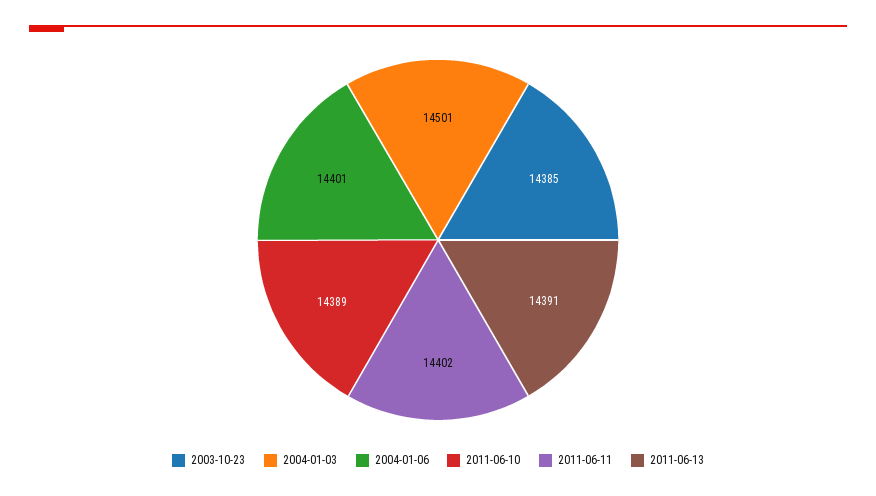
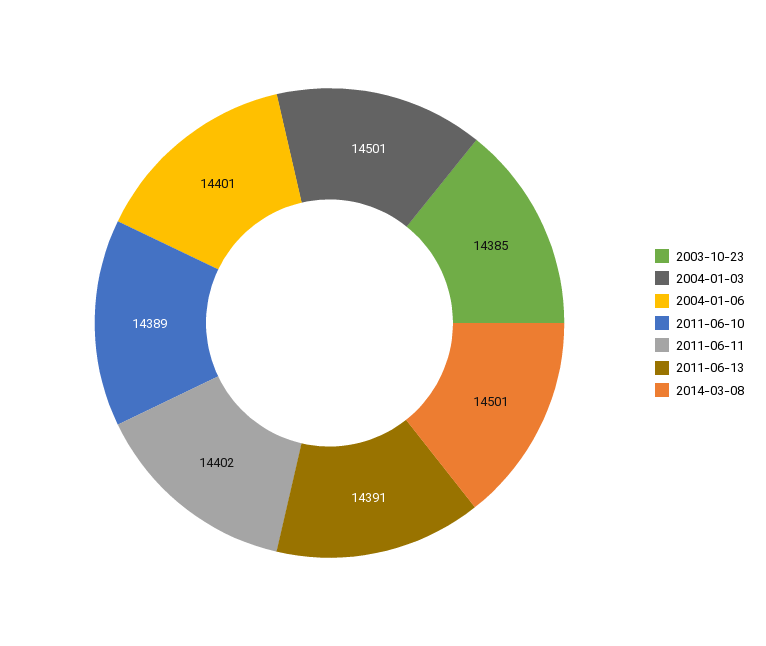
2014-03-08: none -> 14501

